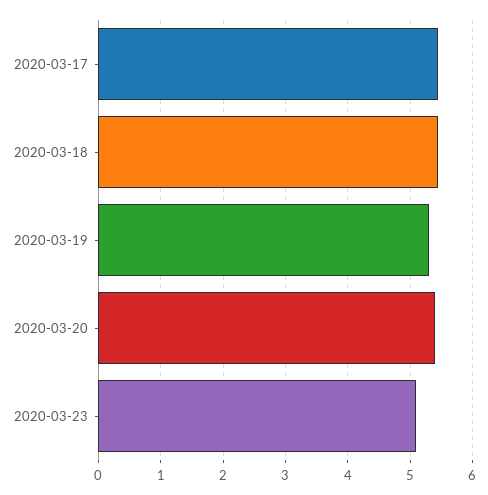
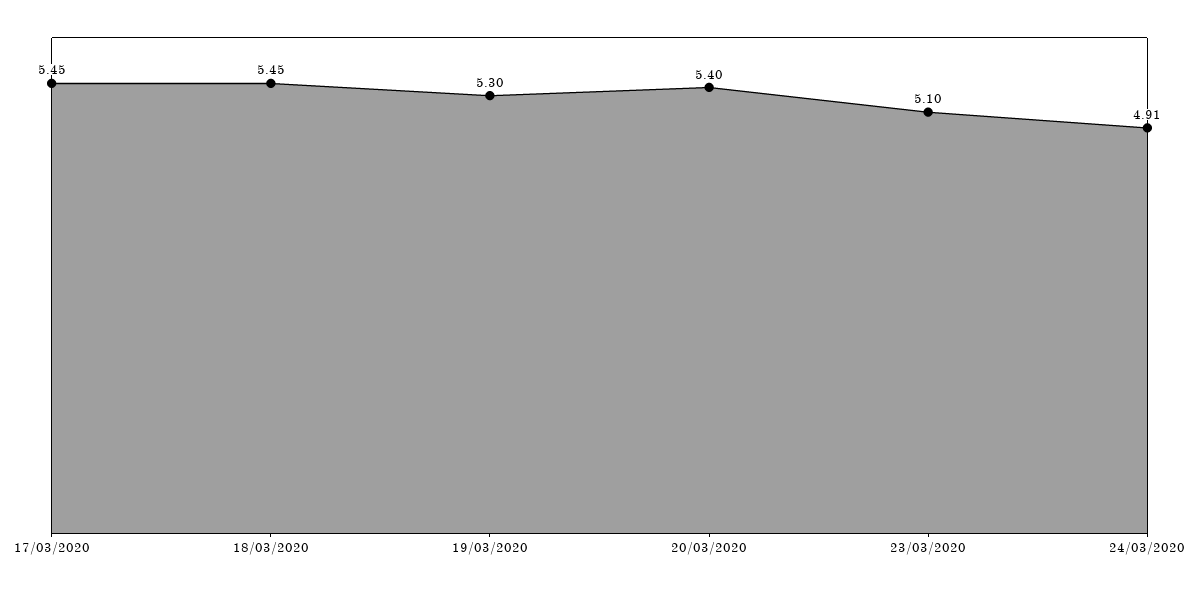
24/03/2020: none -> 4.91

